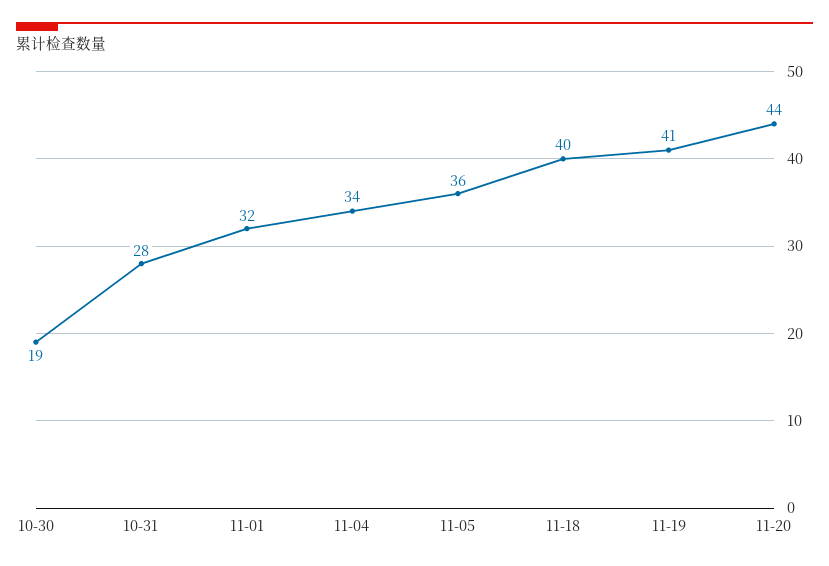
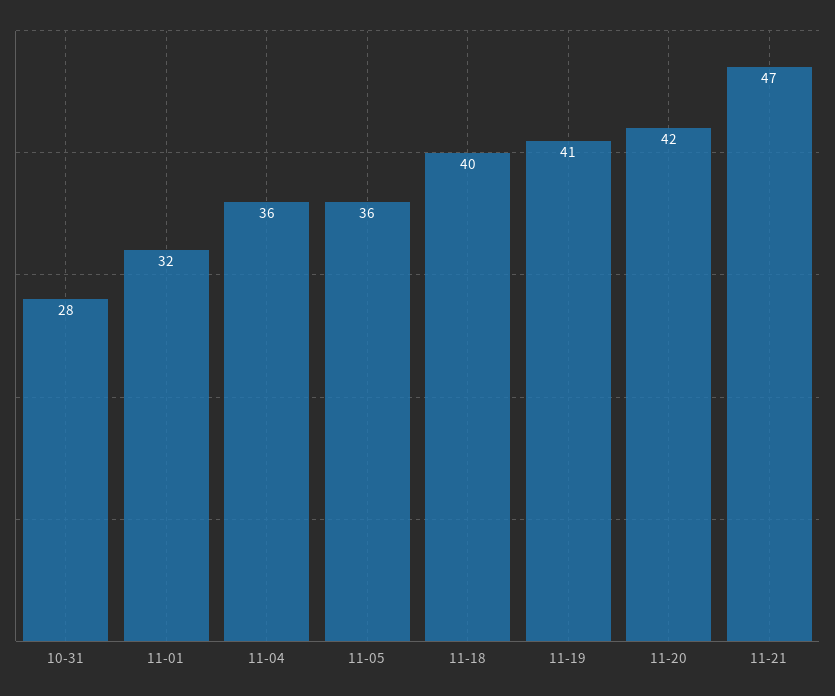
10-30: 19 -> none
11-04: 34 -> 36
11-20: 44 -> 42
11-21: none -> 47

